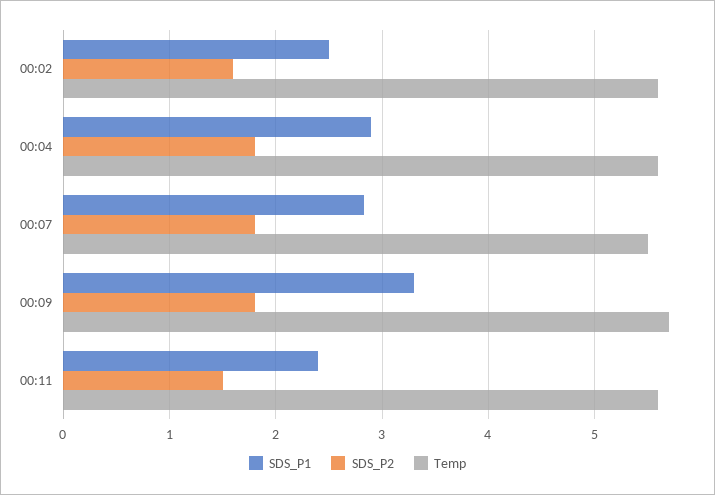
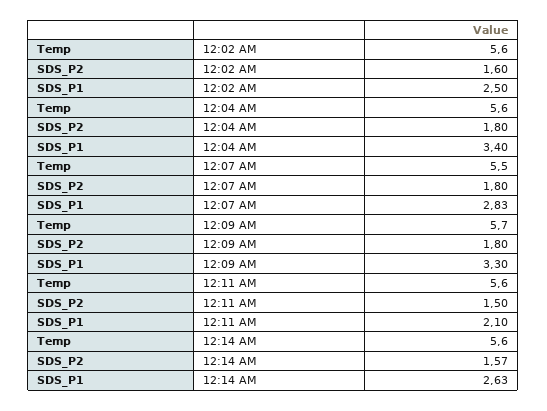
SDS_P1, 00:04: 2.9 -> 3.4
SDS_P1, 00:11: 2.4 -> 2.1
Temp, 12:14 AM: none -> 5.6
SDS_P2, 12:14 AM: none -> 1.57
SDS_P1, 12:14 AM: none -> 2.63

